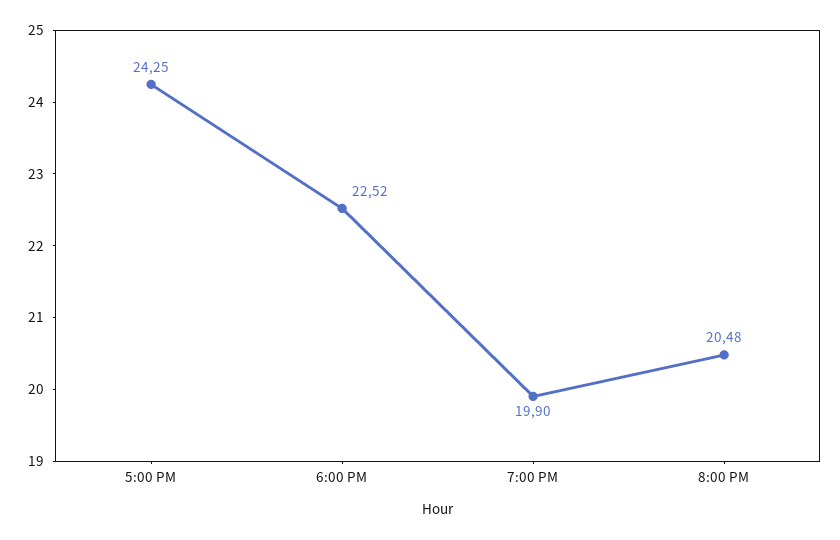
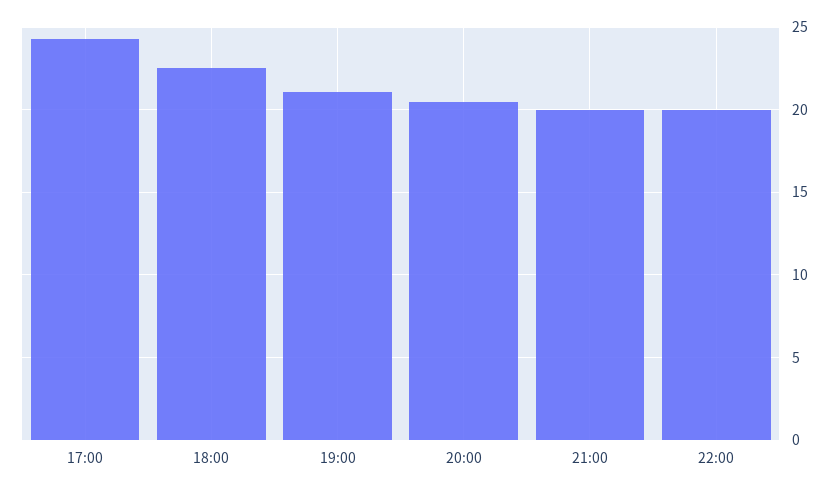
7:00 PM: 19.9 -> 21
21:00: none -> 20
22:00: none -> 20

